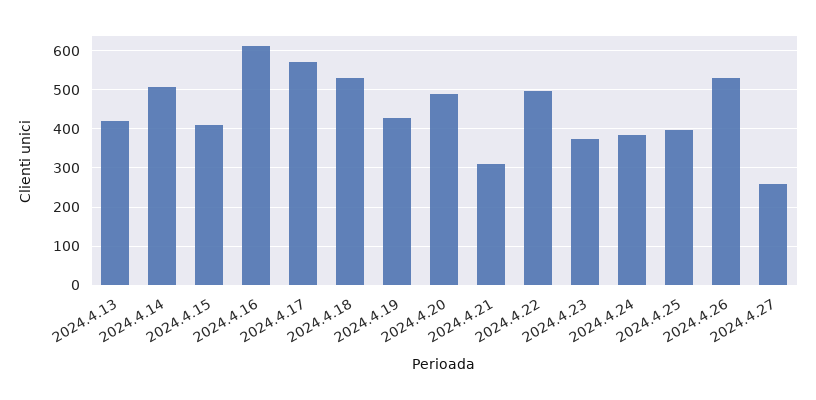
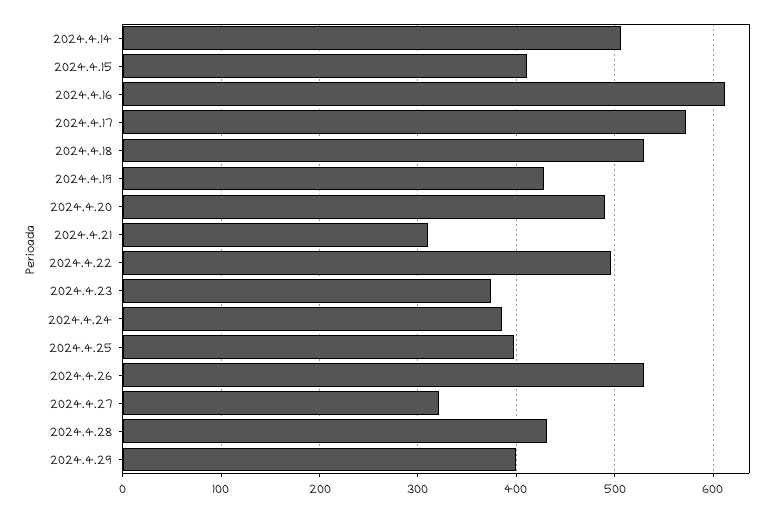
2024.4.13: 420 -> none
2024.4.27: 260 -> 320
2024.4.28: none -> 430
2024.4.29: none -> 400

